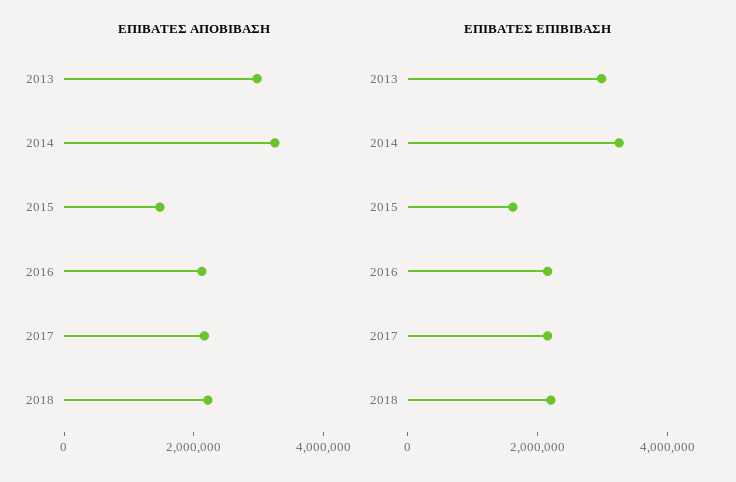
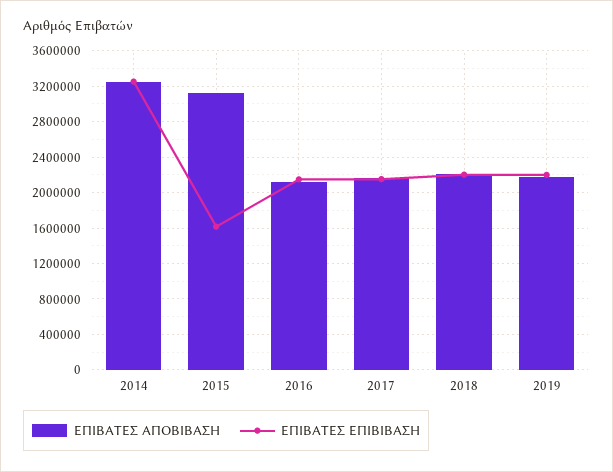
ΕΠΙΒΑΤΕΣ ΑΠΟΒΙΒΑΣΗ, 2013: 3000000 -> none
ΕΠΙΒΑΤΕΣ ΑΠΟΒΙΒΑΣΗ, 2015: 1500000 -> 3100000
ΕΠΙΒΑΤΕΣ ΕΠΙΒΙΒΑΣΗ, 2013: 3000000 -> none
ΕΠΙΒΑΤΕΣ ΑΠΟΒΙΒΑΣΗ, 2019: none -> 2200000
ΕΠΙΒΑΤΕΣ ΕΠΙΒΙΒΑΣΗ, 2019: none -> 2200000

